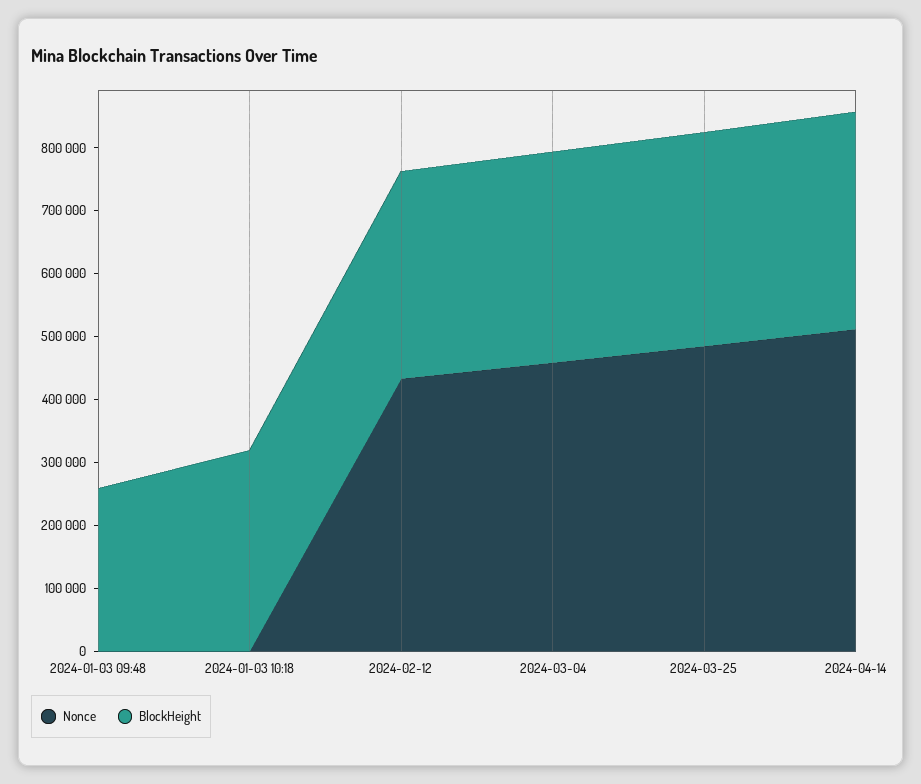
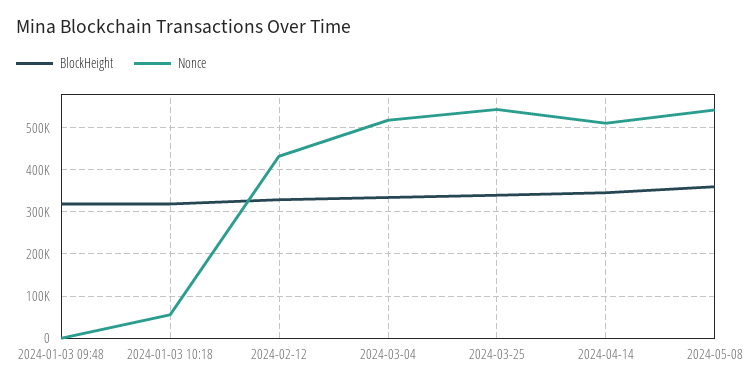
BlockHeight, 2024-01-03 09:48: 260000 -> 320000
Nonce, 2024-01-03 10:18: 0 -> 60000
Nonce, 2024-03-04: 460000 -> 520000
Nonce, 2024-03-25: 480000 -> 540000
BlockHeight, 2024-05-08: none -> 360000
Nonce, 2024-05-08: none -> 540000

